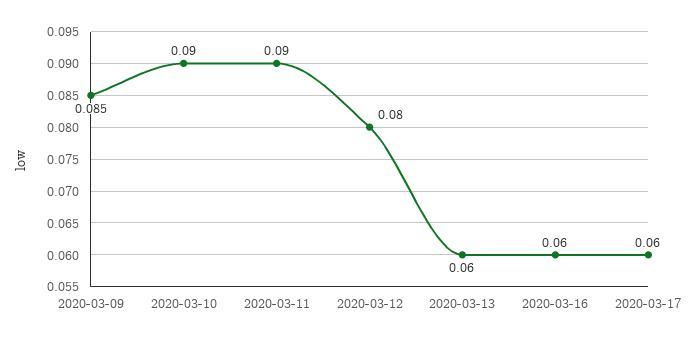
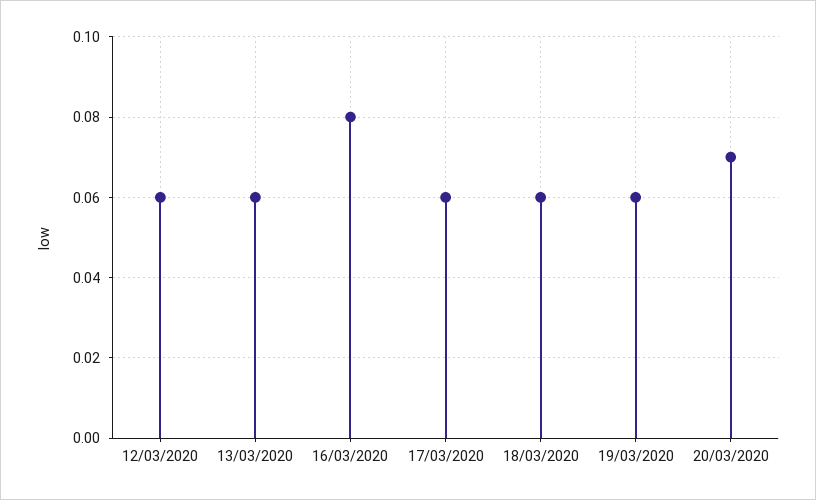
2020-03-09: 0.085 -> none
2020-03-10: 0.09 -> none
2020-03-11: 0.09 -> none
2020-03-12: 0.08 -> 0.06
2020-03-16: 0.06 -> 0.08
18/03/2020: none -> 0.06
19/03/2020: none -> 0.06
20/03/2020: none -> 0.07

